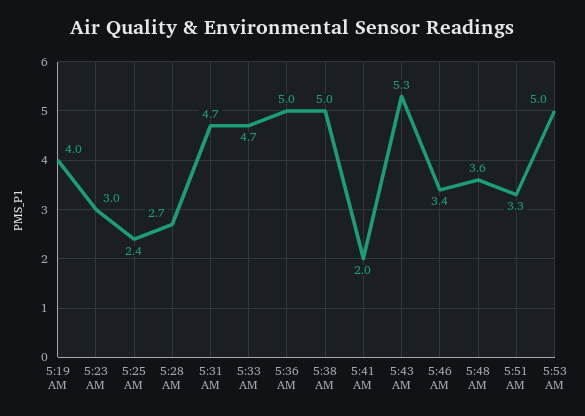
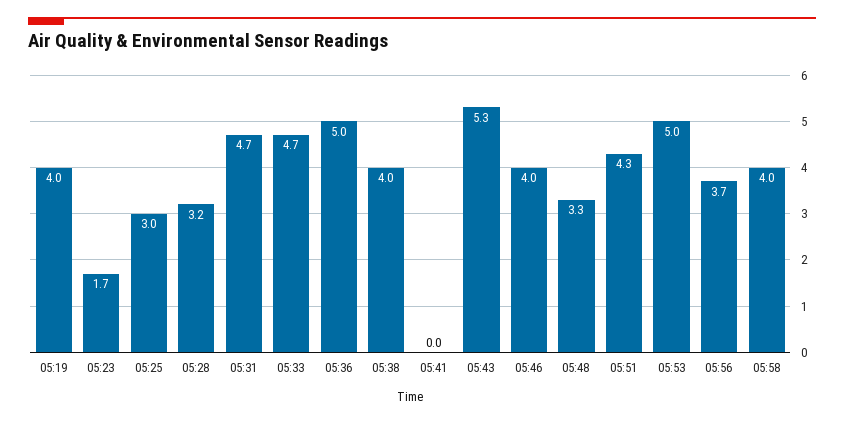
5:23 AM: 3 -> 1.7
5:25 AM: 2.4 -> 3
5:28 AM: 2.7 -> 3.2
5:38 AM: 5 -> 4
5:41 AM: 2 -> 0
5:46 AM: 3.4 -> 4
5:48 AM: 3.6 -> 3.3
5:51 AM: 3.3 -> 4.3
05:56: none -> 3.7
05:58: none -> 4

